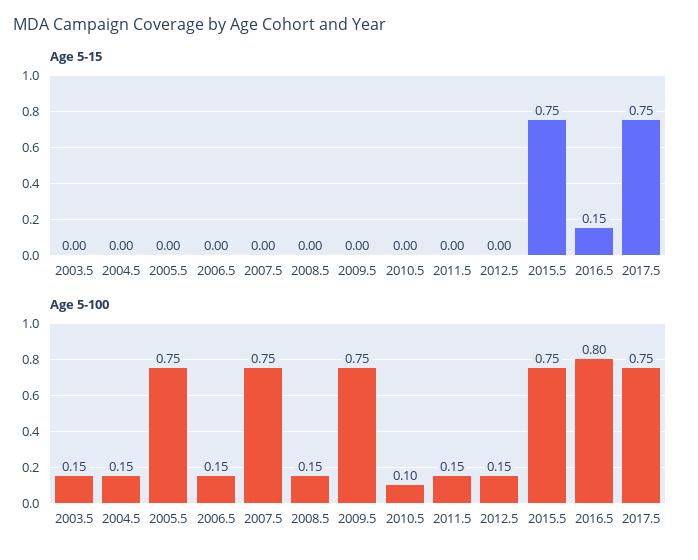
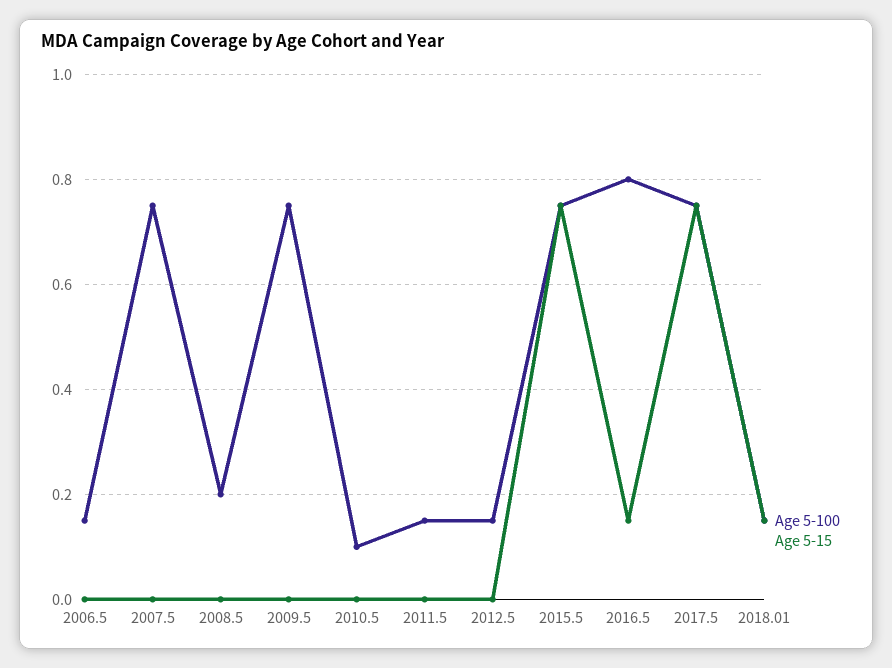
Age 5-15, 2003.5: 0 -> none
Age 5-15, 2004.5: 0 -> none
Age 5-15, 2005.5: 0 -> none
Age 5-100, 2003.5: 0.15 -> none
Age 5-100, 2004.5: 0.15 -> none
Age 5-100, 2005.5: 0.75 -> none
Age 5-100, 2008.5: 0.15 -> 0.2
Age 5-100, 2018.01: none -> 0.15
Age 5-15, 2018.01: none -> 0.15

